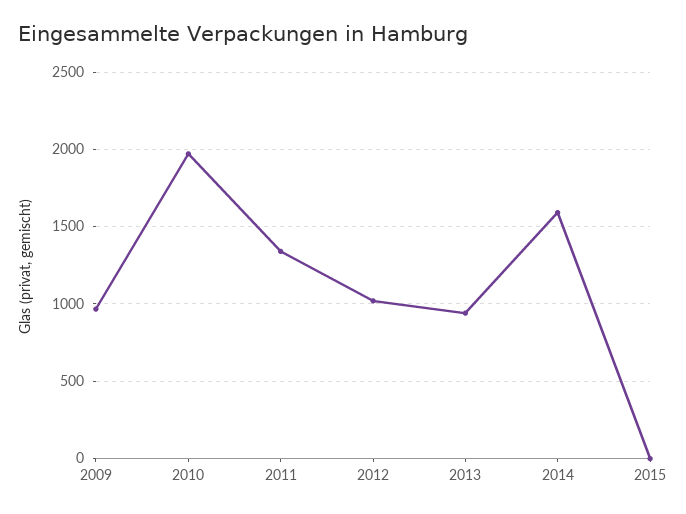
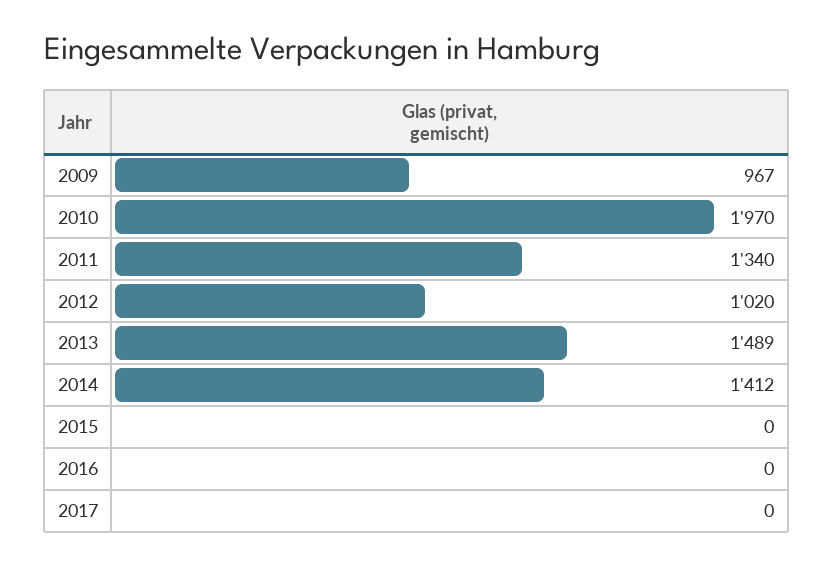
2013: 950 -> 1489
2014: 1600 -> 1412
2016: none -> 0
2017: none -> 0

